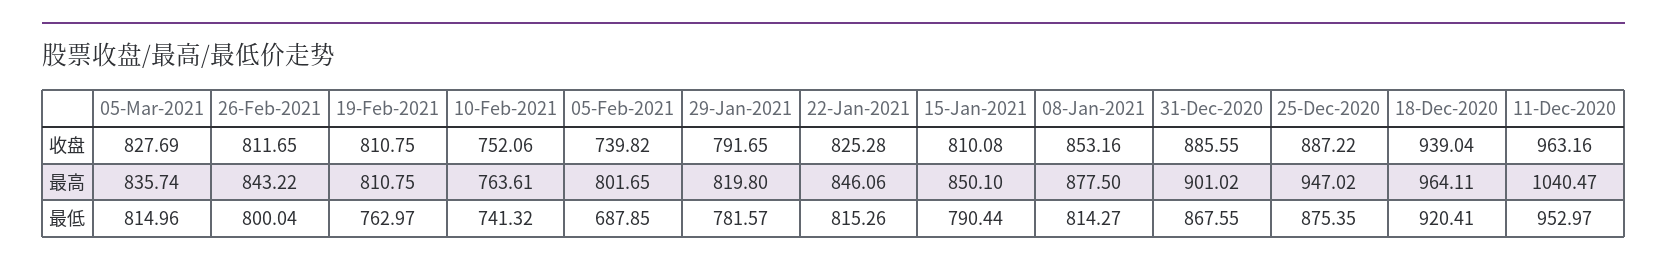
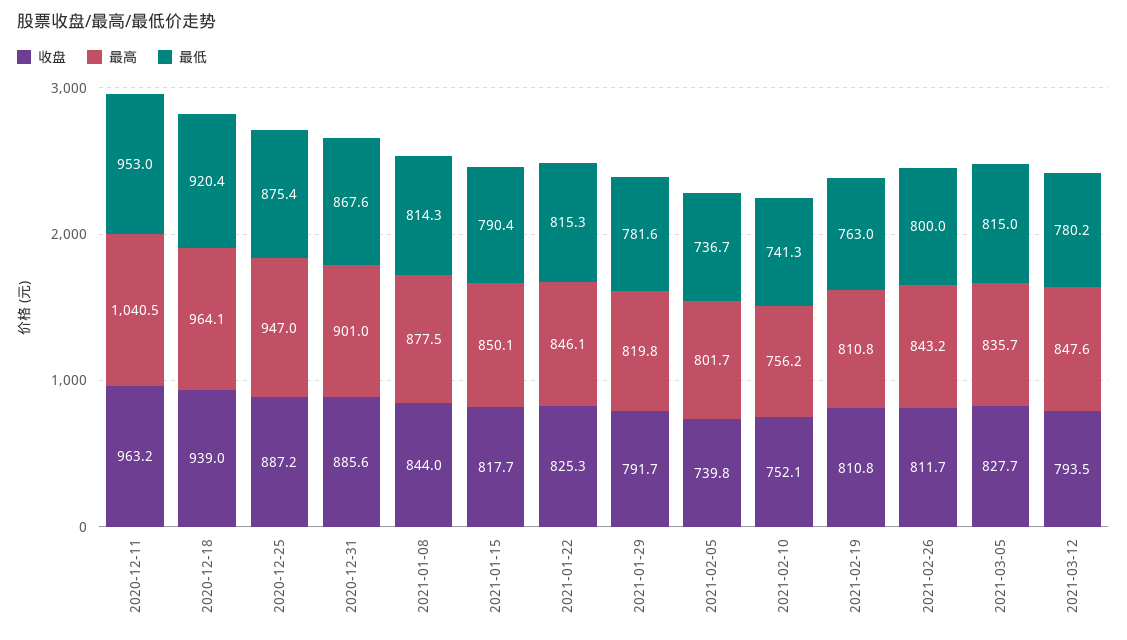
收盘, 15-Jan-2021: 810.08 -> 817.7
收盘, 08-Jan-2021: 853.16 -> 844
最高, 10-Feb-2021: 763.61 -> 756.2
最低, 05-Feb-2021: 687.85 -> 736.7
收盘, 2021-03-12: none -> 793.5
最高, 2021-03-12: none -> 847.6
最低, 2021-03-12: none -> 780.2

